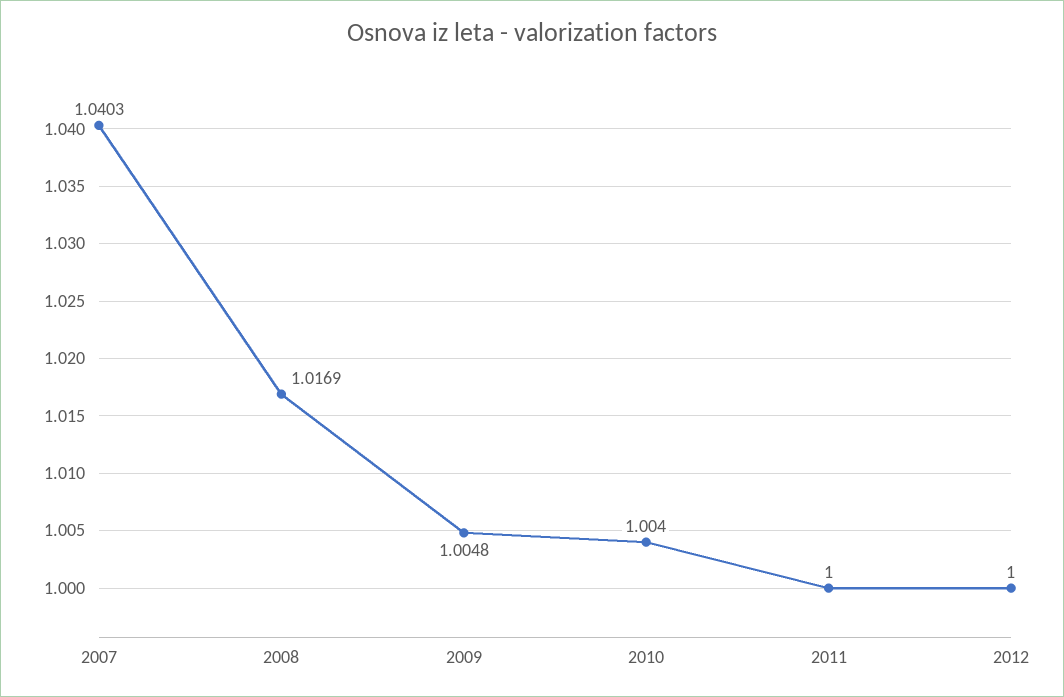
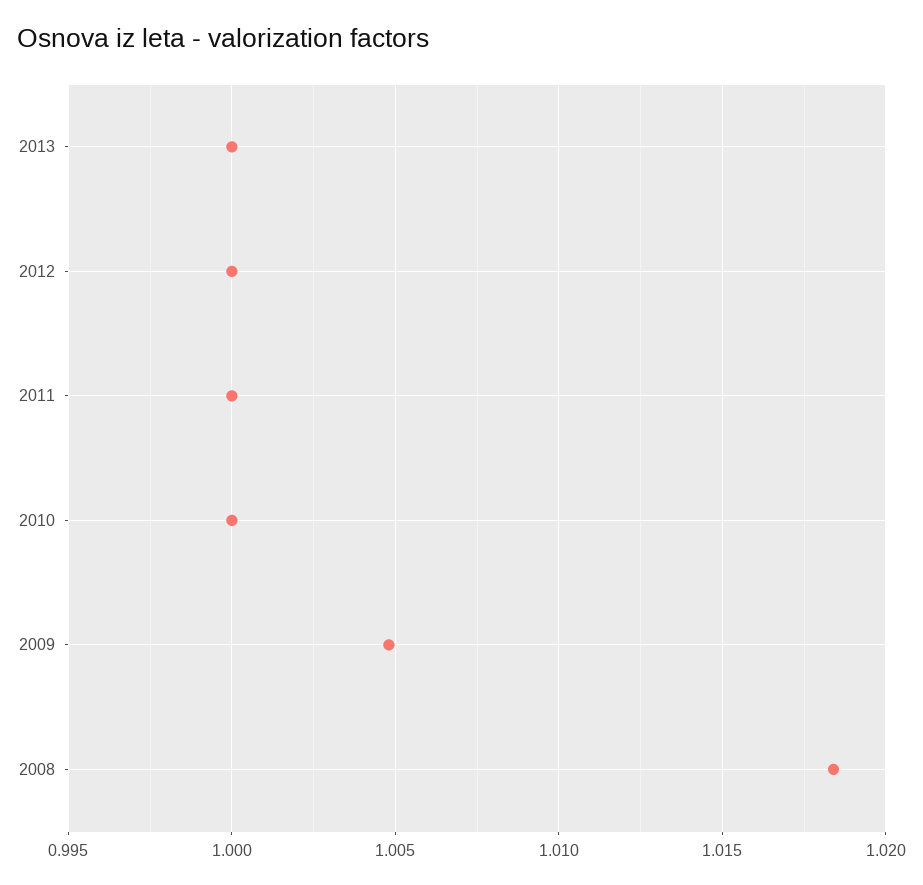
2007: 1.0403 -> none
2008: 1.0169 -> 1.0185
2010: 1.004 -> 1
2013: none -> 1

